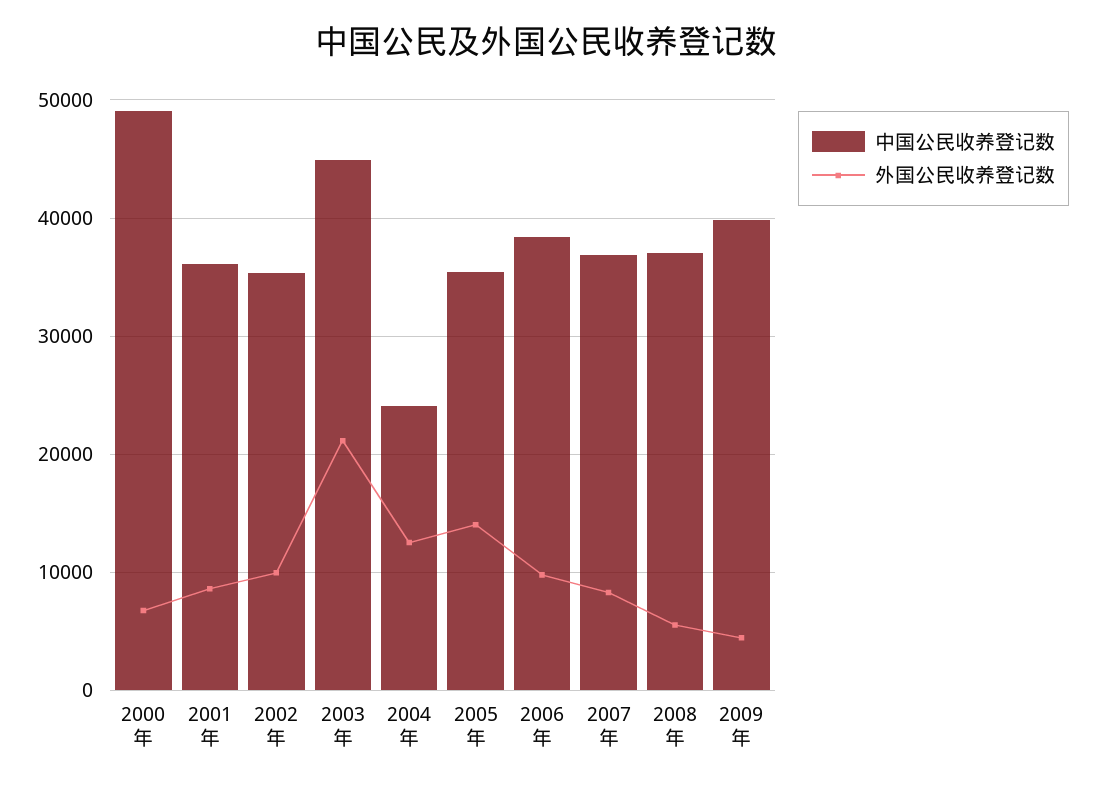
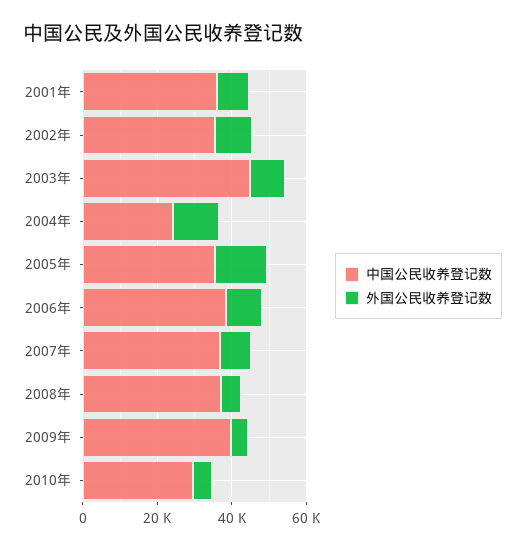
中国公民收养登记数, 2000年: 49000 -> none
外国公民收养登记数, 2000年: 7000 -> none
外国公民收养登记数, 2003年: 21000 -> 10000
中国公民收养登记数, 2010年: none -> 30000
外国公民收养登记数, 2010年: none -> 5000

